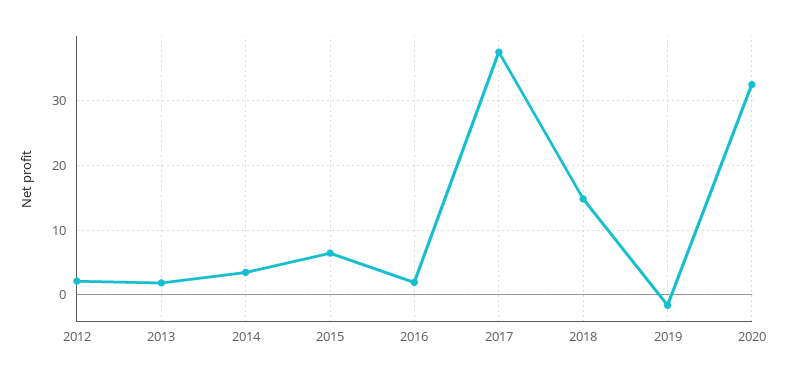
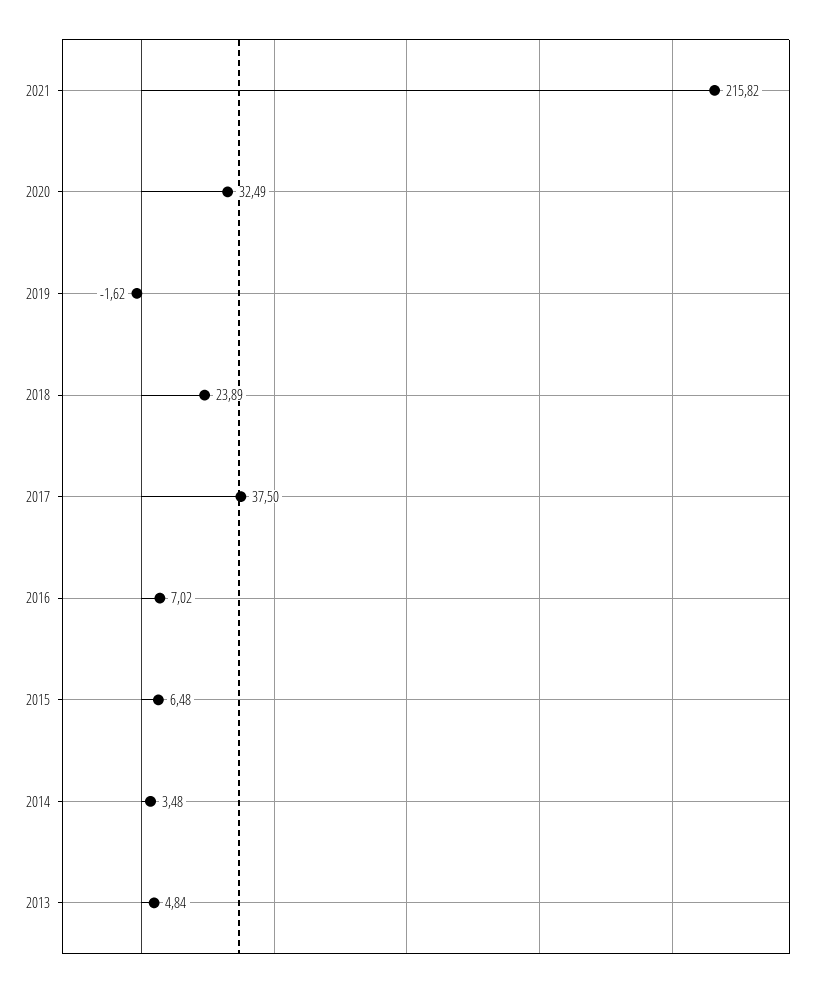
2012: 2 -> none
2013: 2 -> 4.84
2016: 2 -> 7.02
2018: 15 -> 23.89
2021: none -> 215.82

